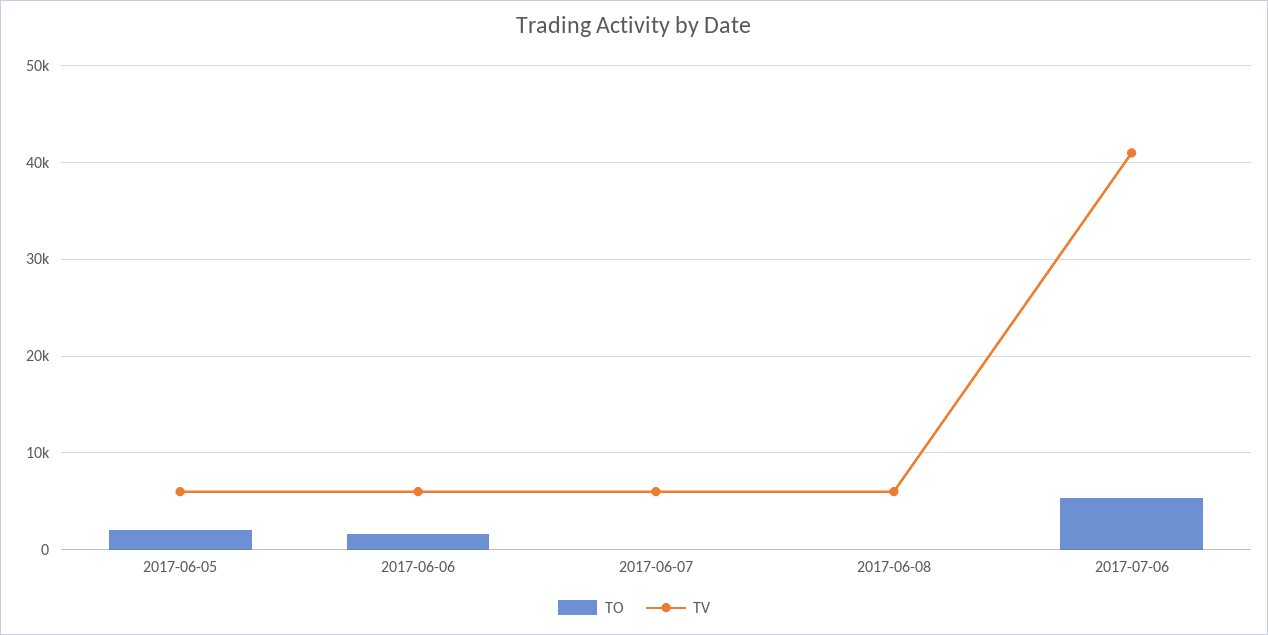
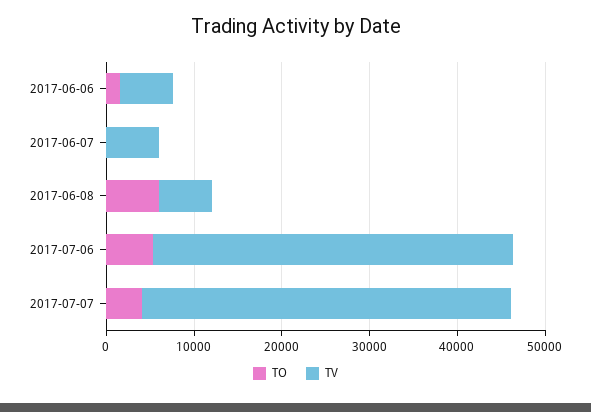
TO, 2017-06-05: 2000 -> none
TV, 2017-06-05: 6000 -> none
TO, 2017-06-08: 0 -> 6000
TO, 2017-07-07: none -> 4000
TV, 2017-07-07: none -> 42000

